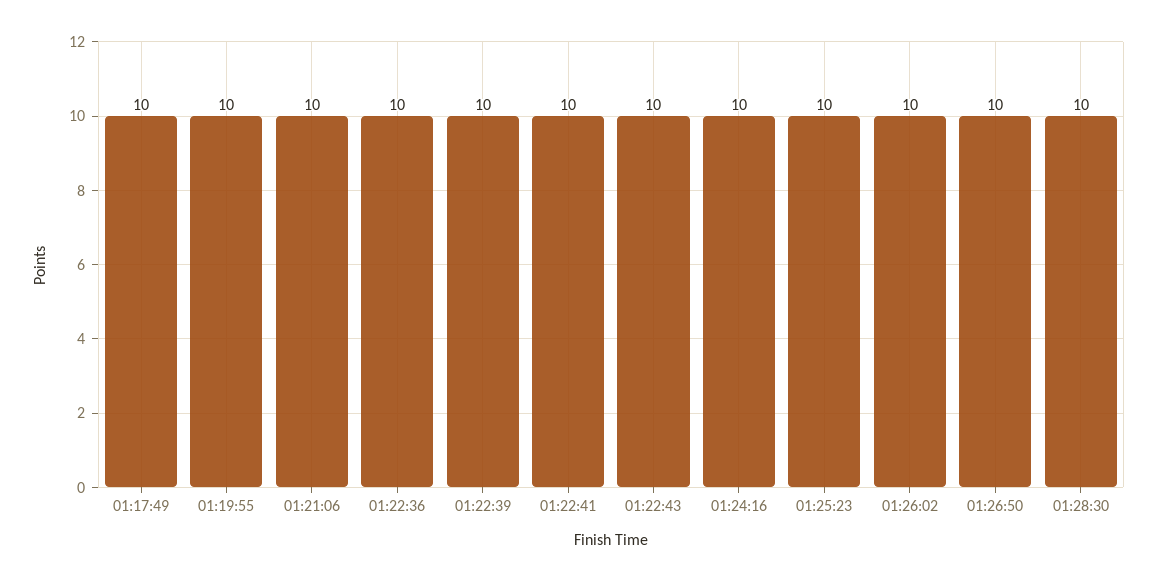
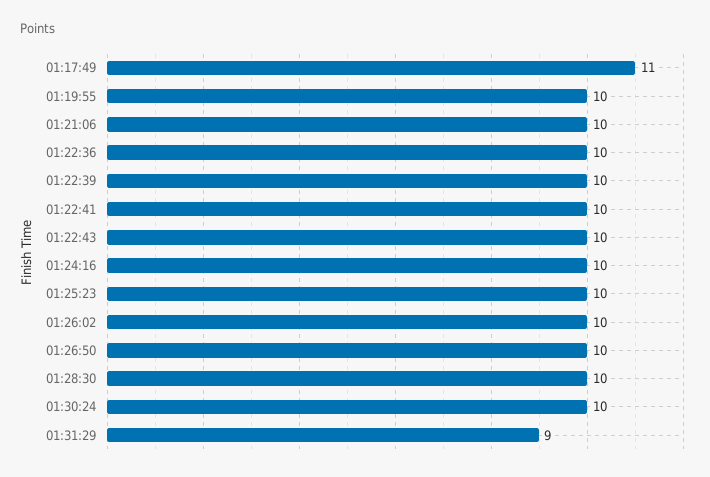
01:17:49: 10 -> 11
01:30:24: none -> 10
01:31:29: none -> 9

